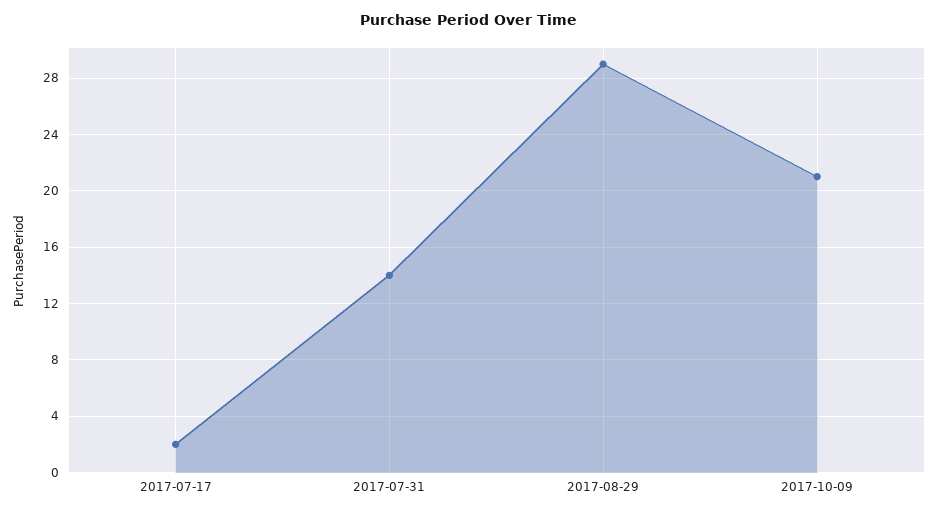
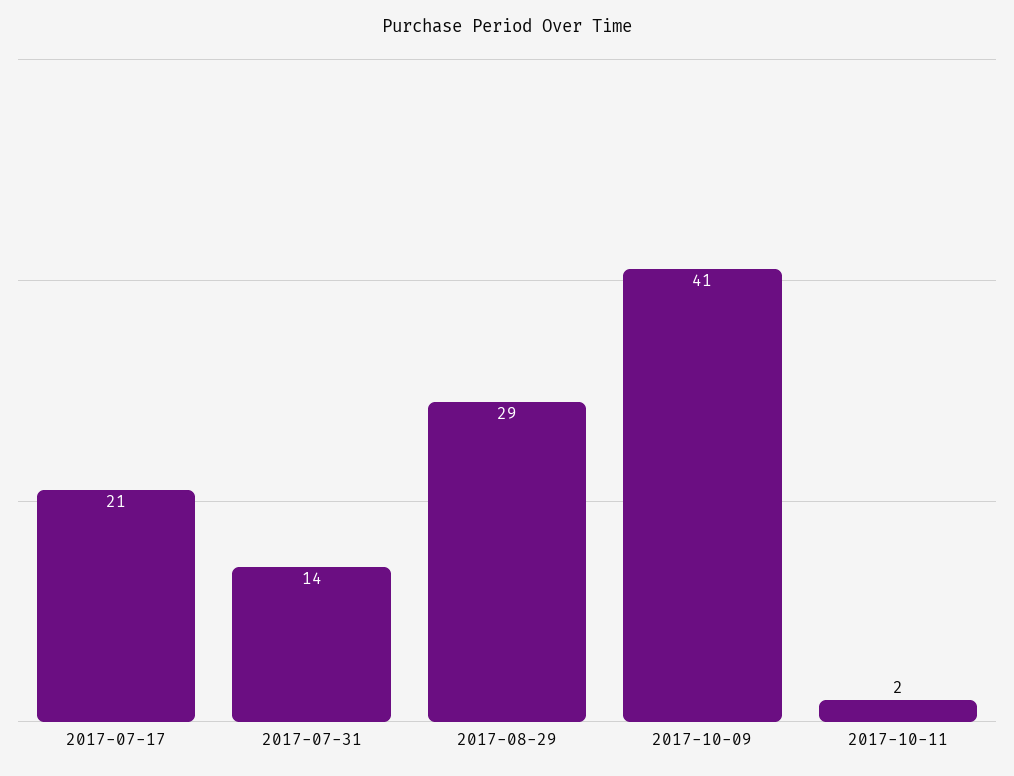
2017-07-17: 2 -> 21
2017-10-09: 21 -> 41
2017-10-11: none -> 2

